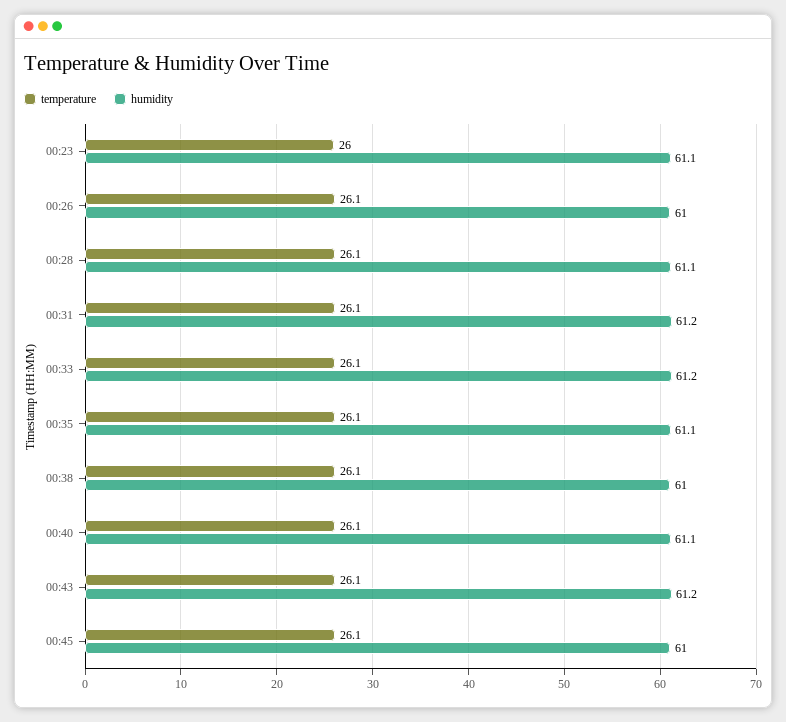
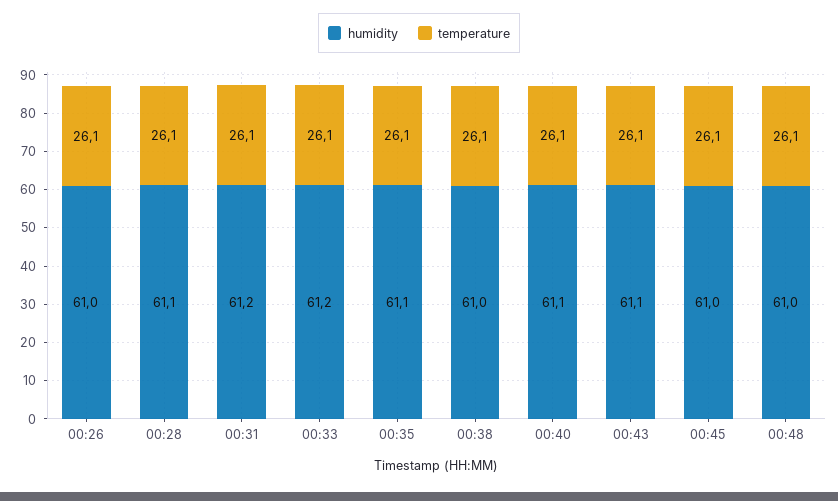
temperature, 00:23: 26 -> none
humidity, 00:23: 61.1 -> none
humidity, 00:43: 61.2 -> 61.1
humidity, 00:48: none -> 61
temperature, 00:48: none -> 26.1

